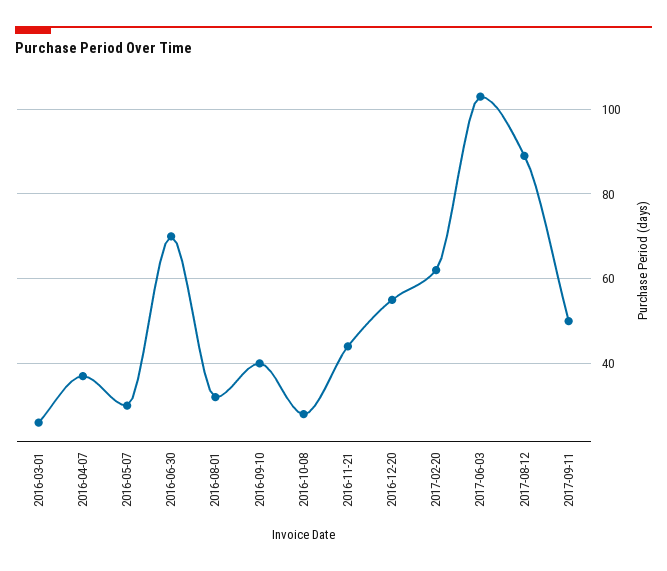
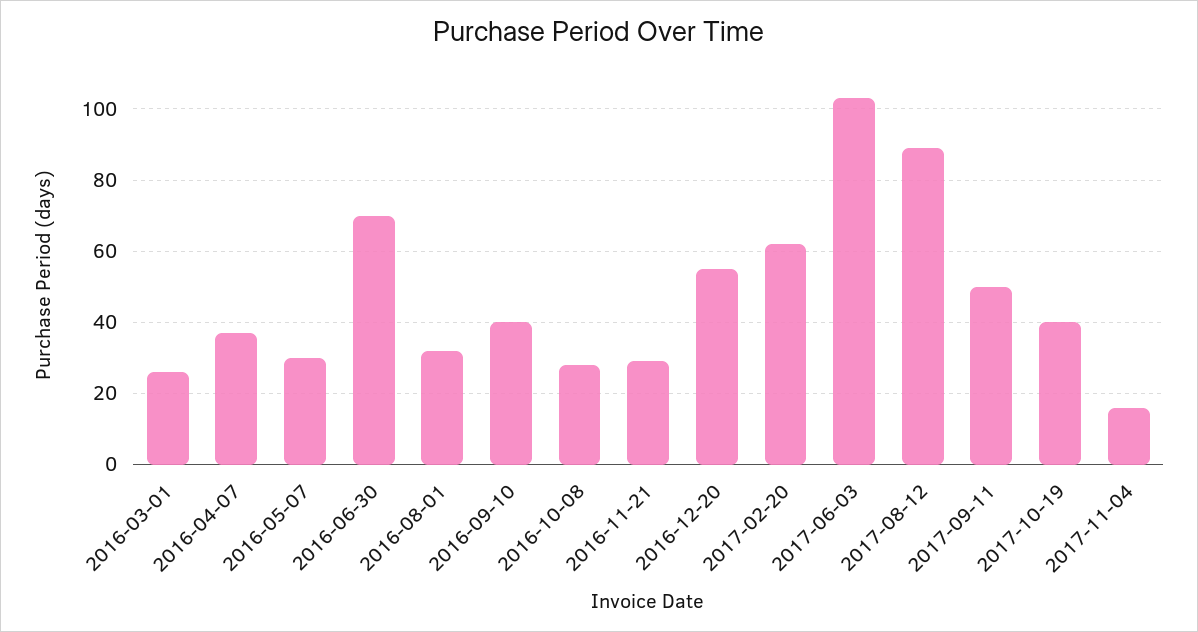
2016-11-21: 45 -> 30
2017-10-19: none -> 40
2017-11-04: none -> 15

